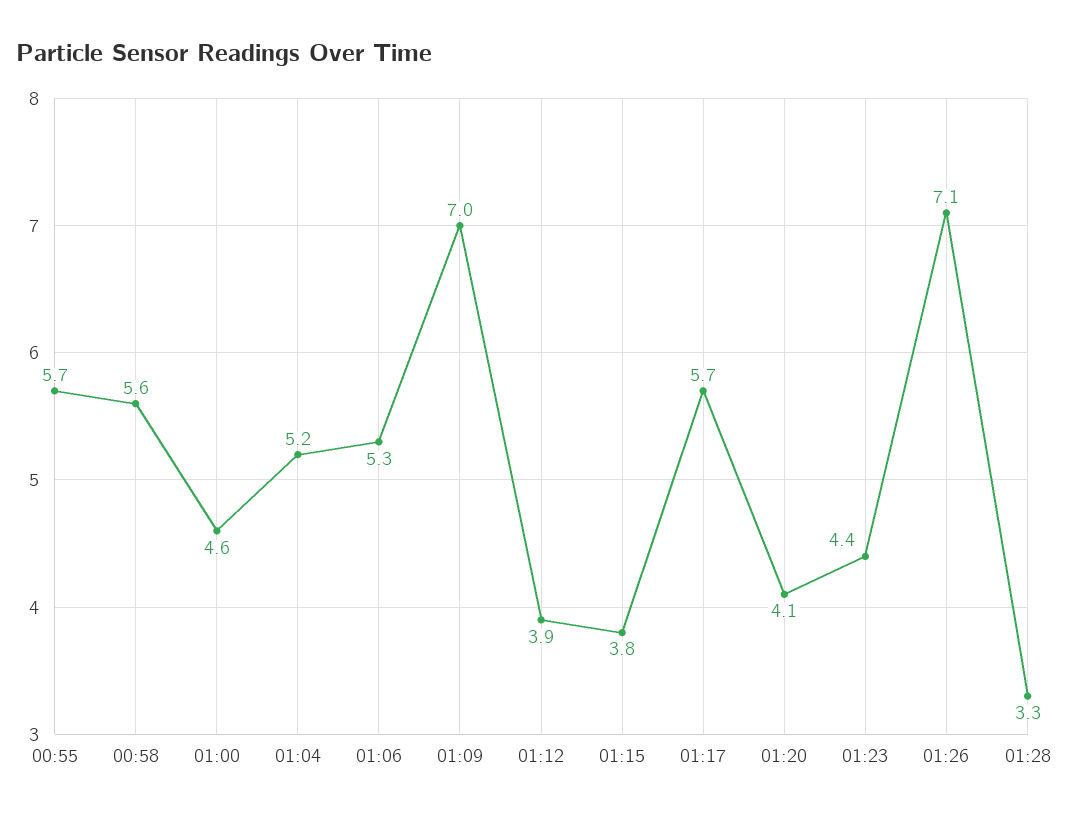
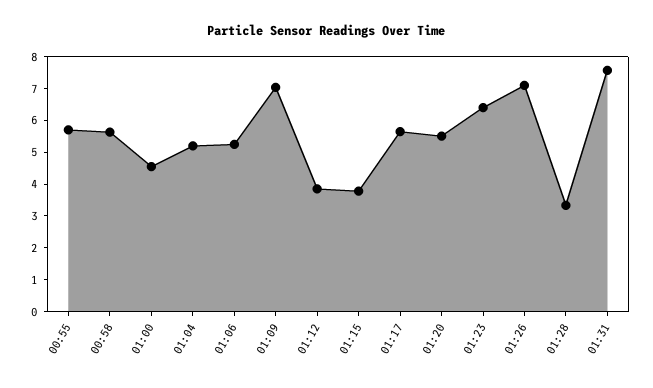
01:20: 4.1 -> 5.5
01:23: 4.4 -> 6.5
01:31: none -> 7.5

